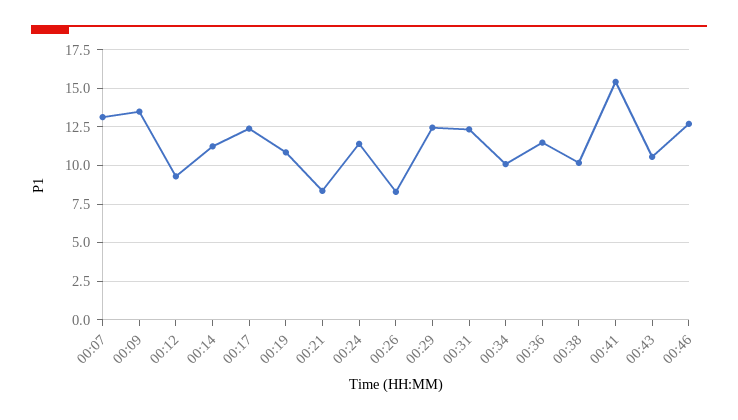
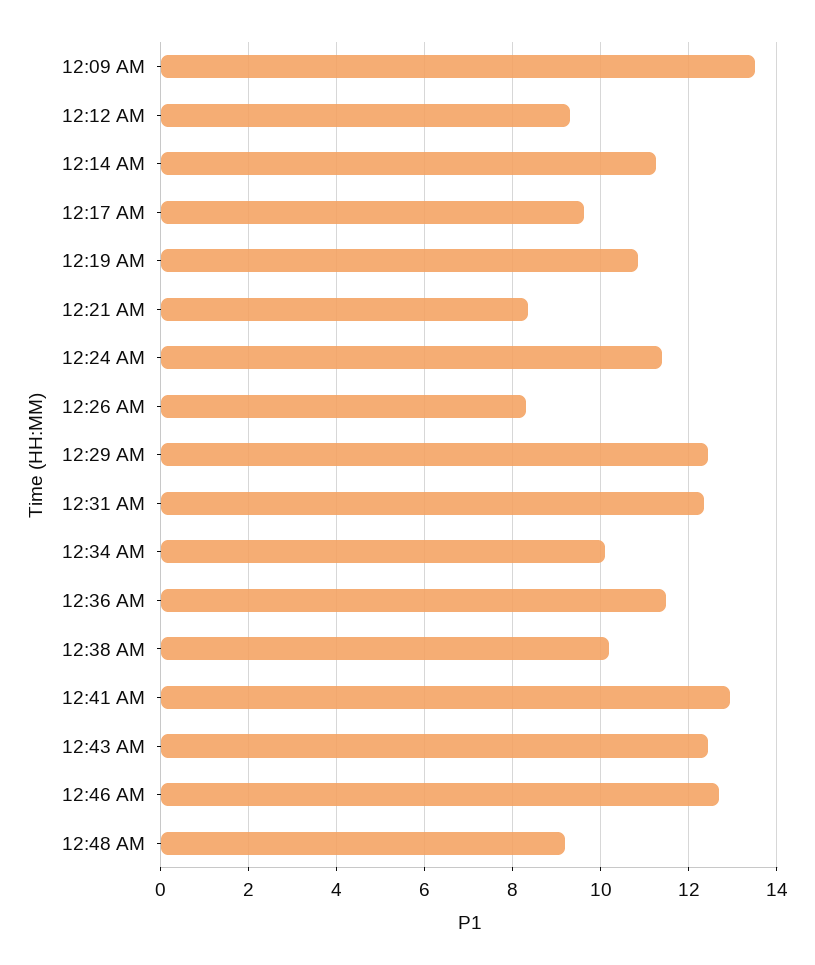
00:07: 13 -> none
00:17: 12.5 -> 9.6
00:41: 15.5 -> 13
00:43: 10.5 -> 12.4
12:48 AM: none -> 9.2

